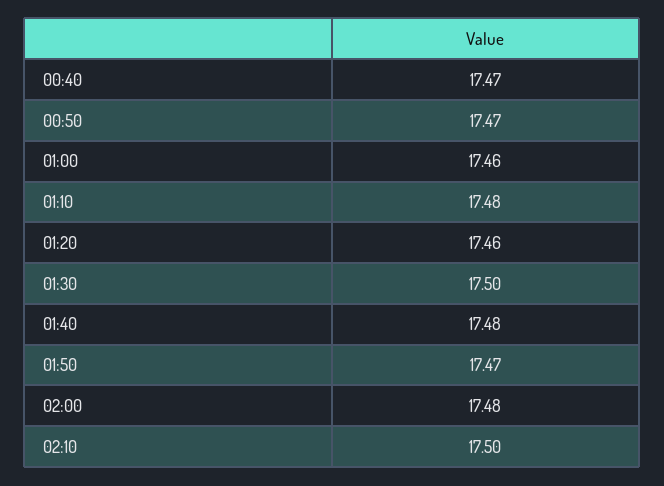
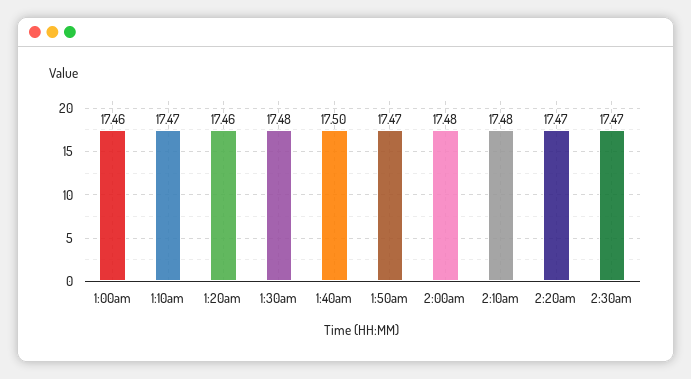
00:40: 17.47 -> none
00:50: 17.47 -> none
01:10: 17.48 -> 17.47
01:30: 17.5 -> 17.48
01:40: 17.48 -> 17.5
02:10: 17.5 -> 17.48
2:20am: none -> 17.47
2:30am: none -> 17.47

